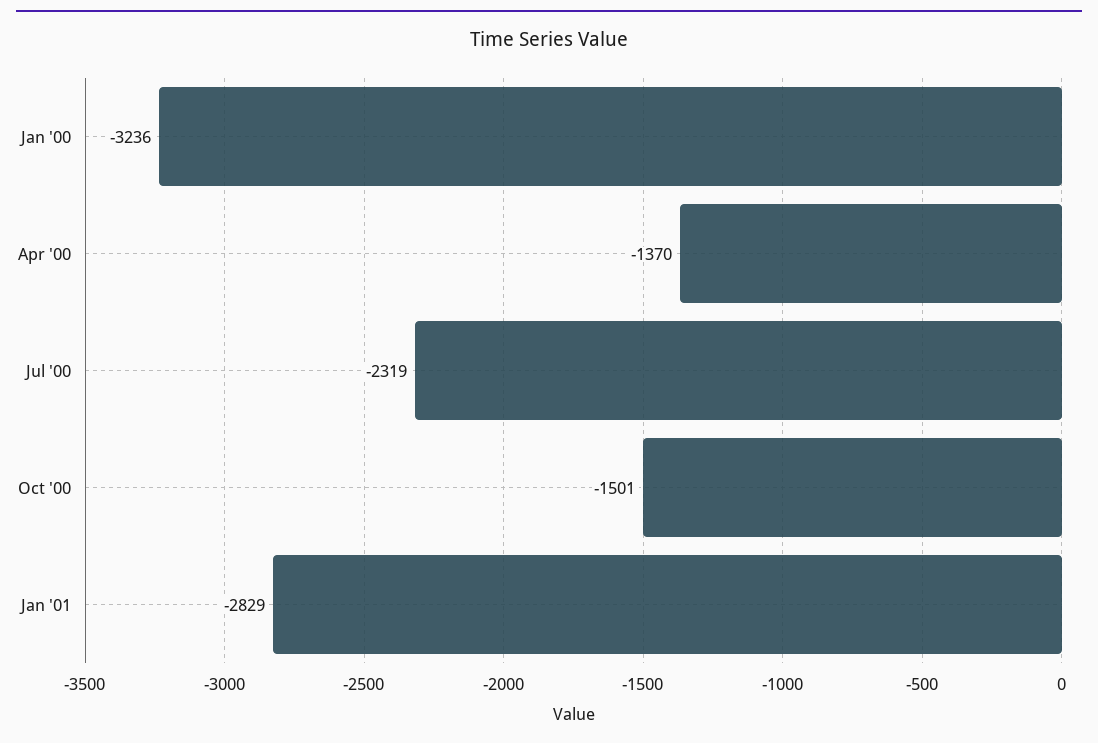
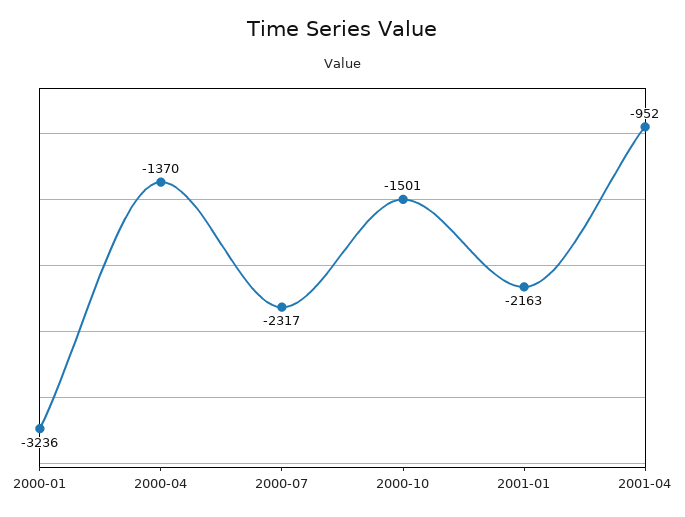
Jul '00: -2319 -> -2317
Jan '01: -2829 -> -2163
2001-04: none -> -952

